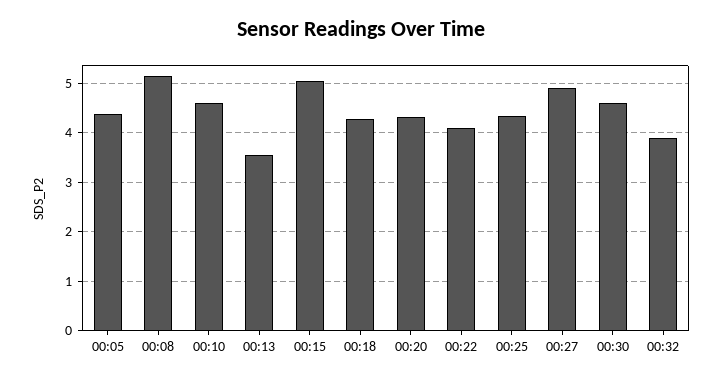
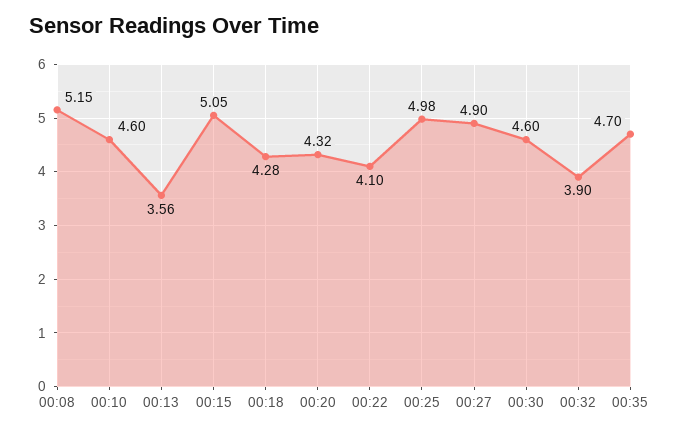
00:05: 4.4 -> none
00:25: 4.4 -> 4.98
00:35: none -> 4.7

